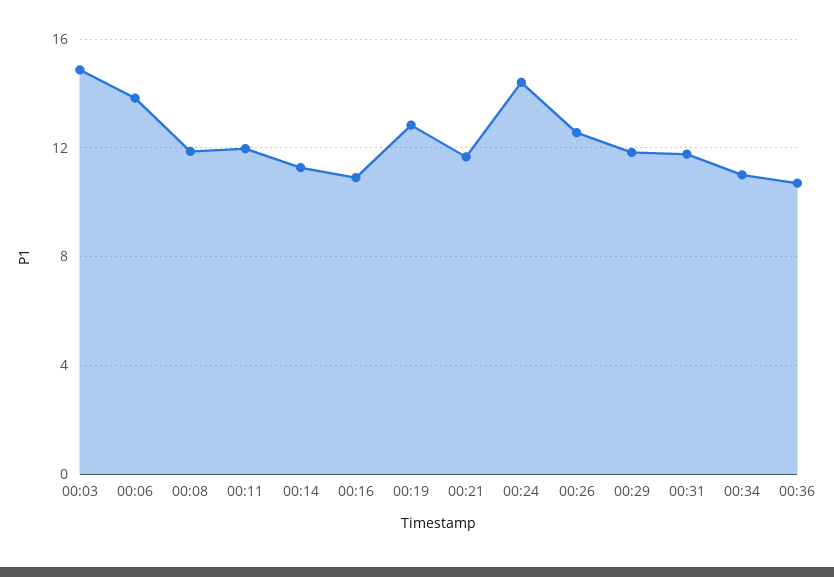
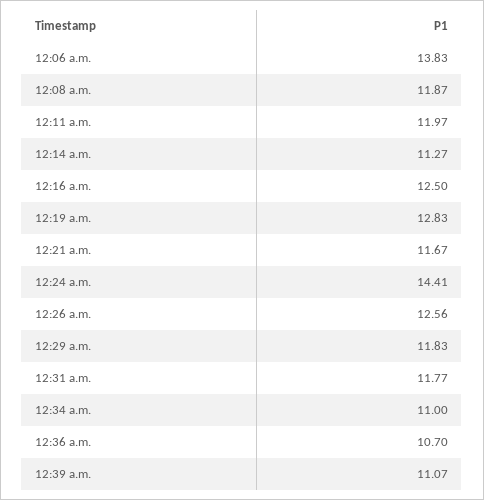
00:03: 15 -> none
00:16: 11 -> 12.5
12:39 a.m.: none -> 11.07

